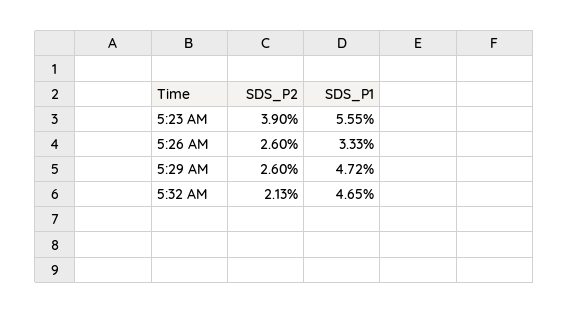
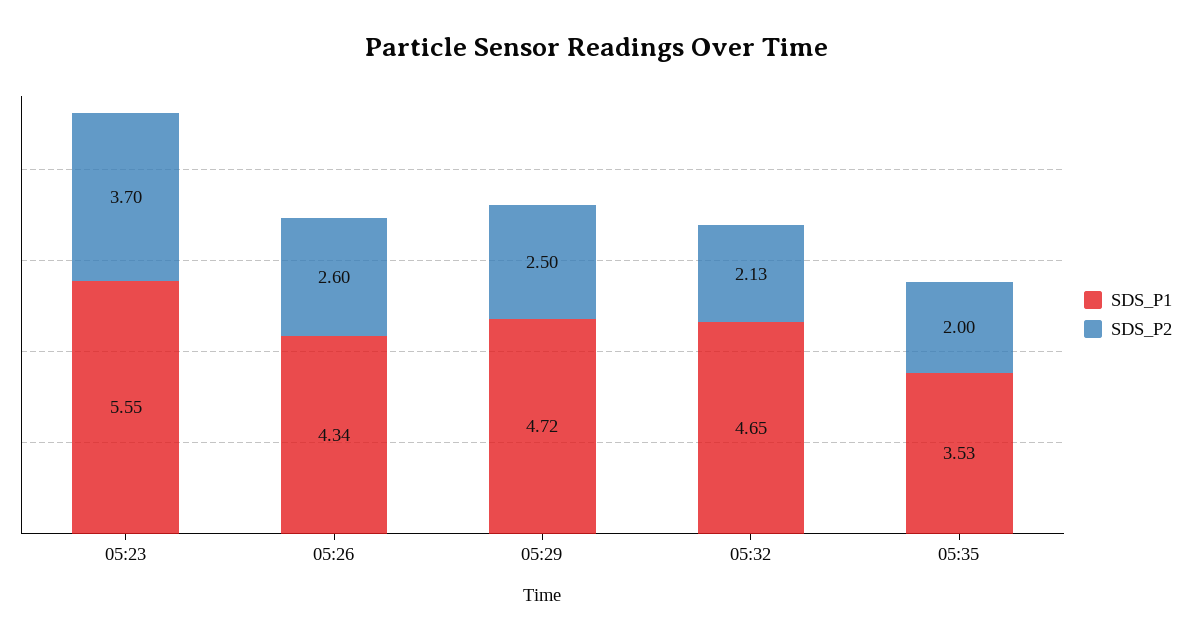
SDS_P2, 5:23 AM: 3.9 -> 3.7
SDS_P1, 5:26 AM: 3.33 -> 4.34
SDS_P2, 5:29 AM: 2.6 -> 2.5
SDS_P1, 05:35: none -> 3.53
SDS_P2, 05:35: none -> 2

